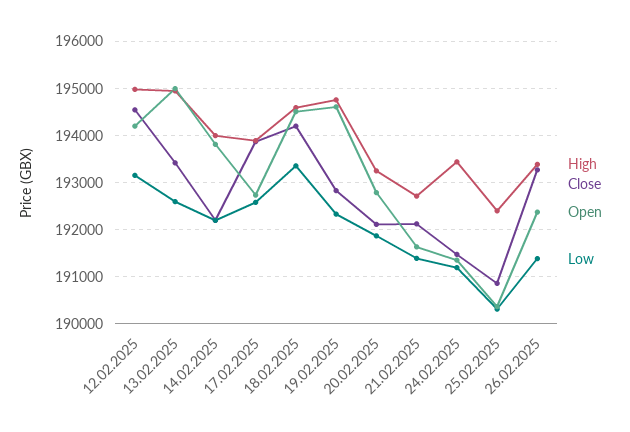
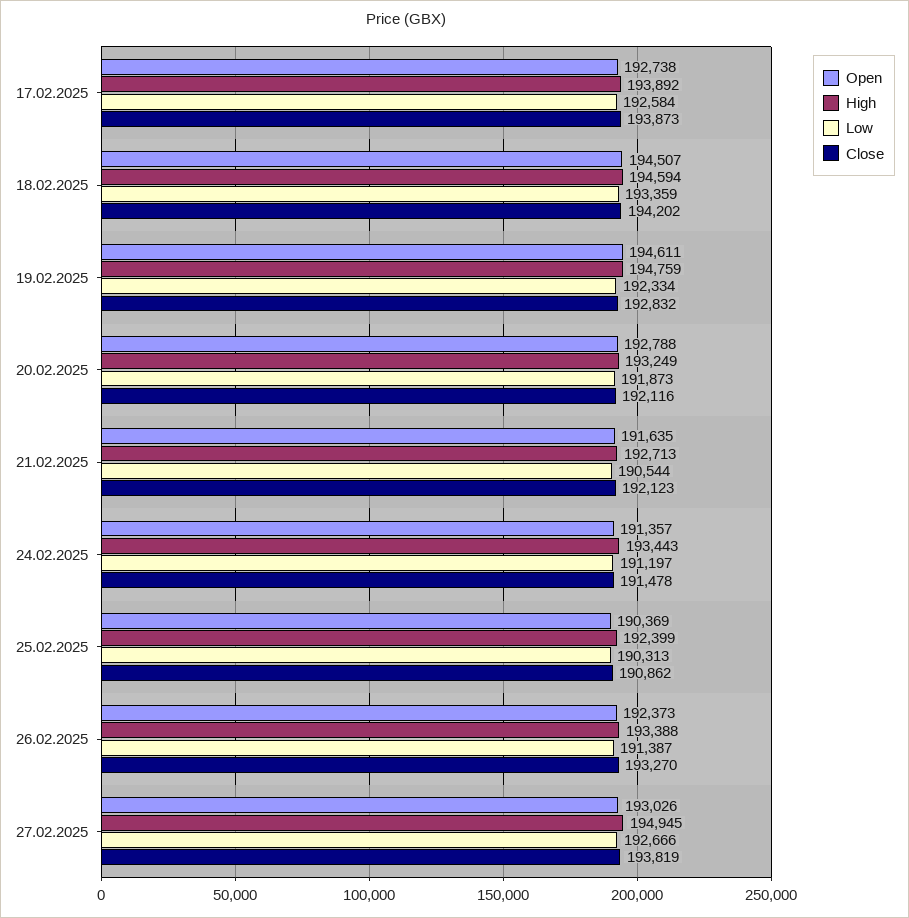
High, 12.02.2025: 195000 -> none
Close, 12.02.2025: 194600 -> none
Open, 12.02.2025: 194200 -> none
Low, 12.02.2025: 193200 -> none
High, 13.02.2025: 195000 -> none
Close, 13.02.2025: 193400 -> none
Open, 13.02.2025: 195000 -> none
Low, 13.02.2025: 192600 -> none
High, 14.02.2025: 194000 -> none
Close, 14.02.2025: 192200 -> none
Open, 14.02.2025: 193800 -> none
Low, 14.02.2025: 192200 -> none
Low, 21.02.2025: 191400 -> 190544
Open, 27.02.2025: none -> 193026
High, 27.02.2025: none -> 194945
Low, 27.02.2025: none -> 192666
Close, 27.02.2025: none -> 193819

